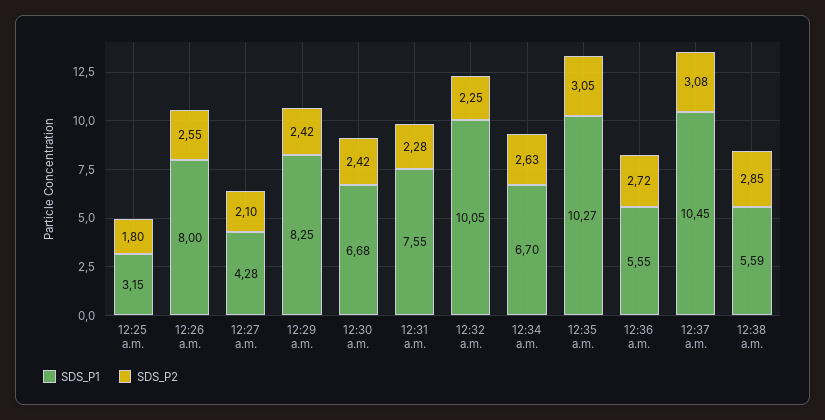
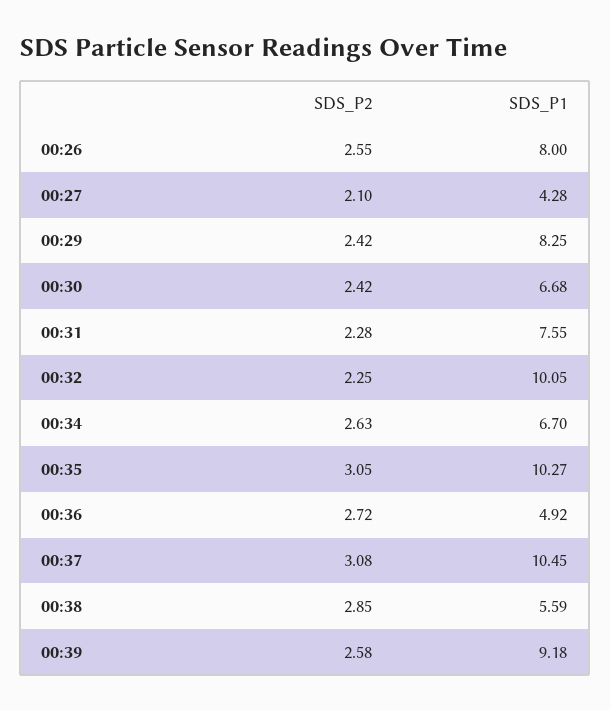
SDS_P1, 12:25 a.m.: 3.15 -> none
SDS_P2, 12:25 a.m.: 1.8 -> none
SDS_P1, 12:36 a.m.: 5.55 -> 4.92
SDS_P2, 00:39: none -> 2.58
SDS_P1, 00:39: none -> 9.18

